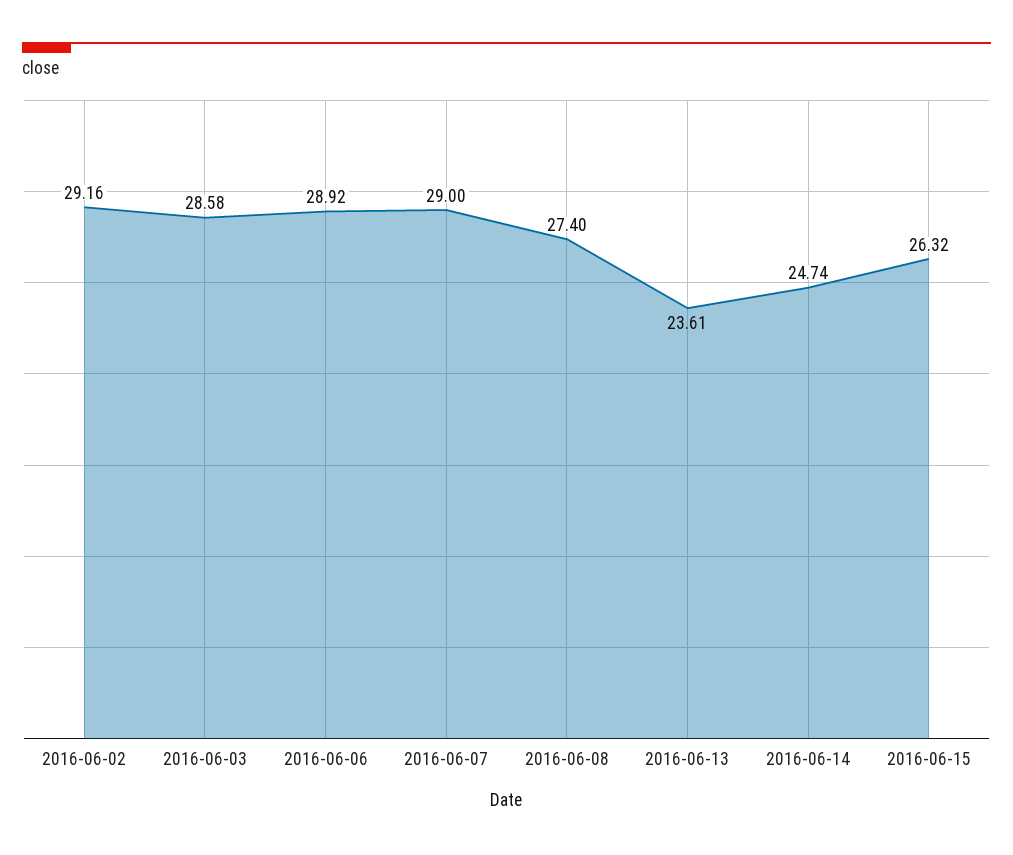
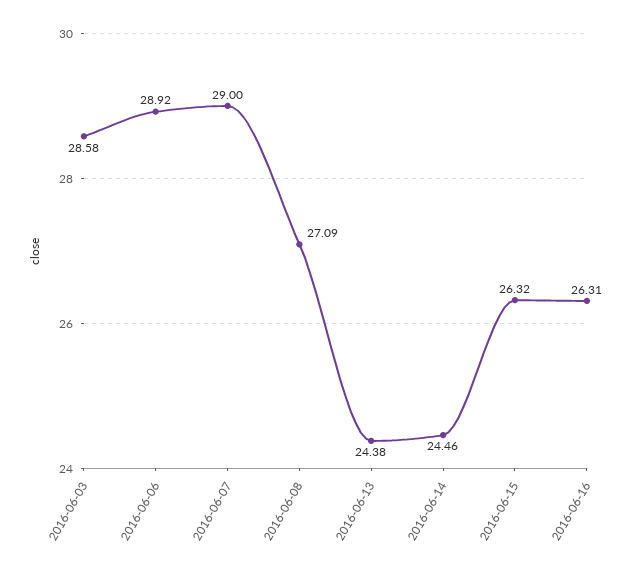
2016-06-02: 29.16 -> none
2016-06-08: 27.4 -> 27.09
2016-06-13: 23.61 -> 24.38
2016-06-14: 24.74 -> 24.46
2016-06-16: none -> 26.31

